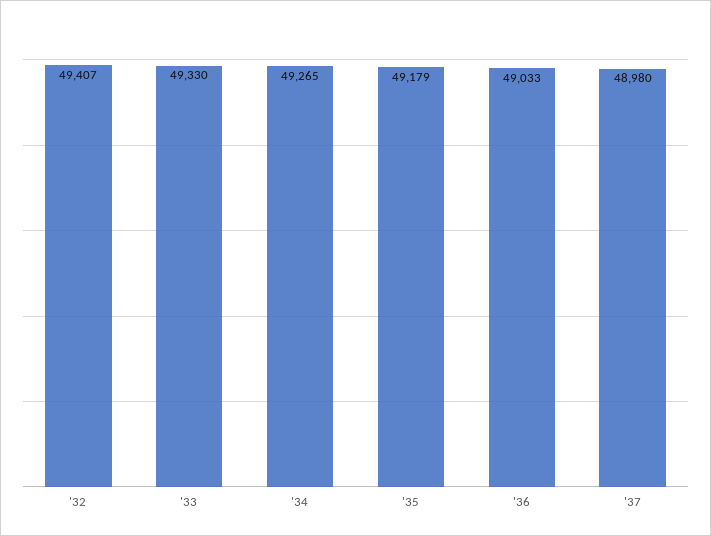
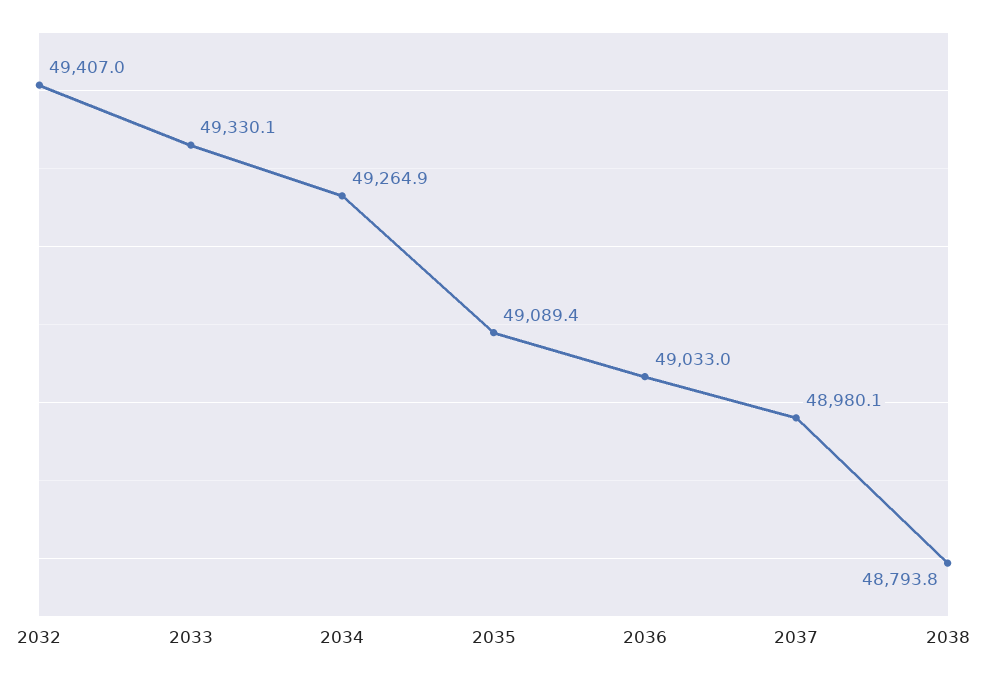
'35: 49179 -> 49089.4
2038: none -> 48793.8

